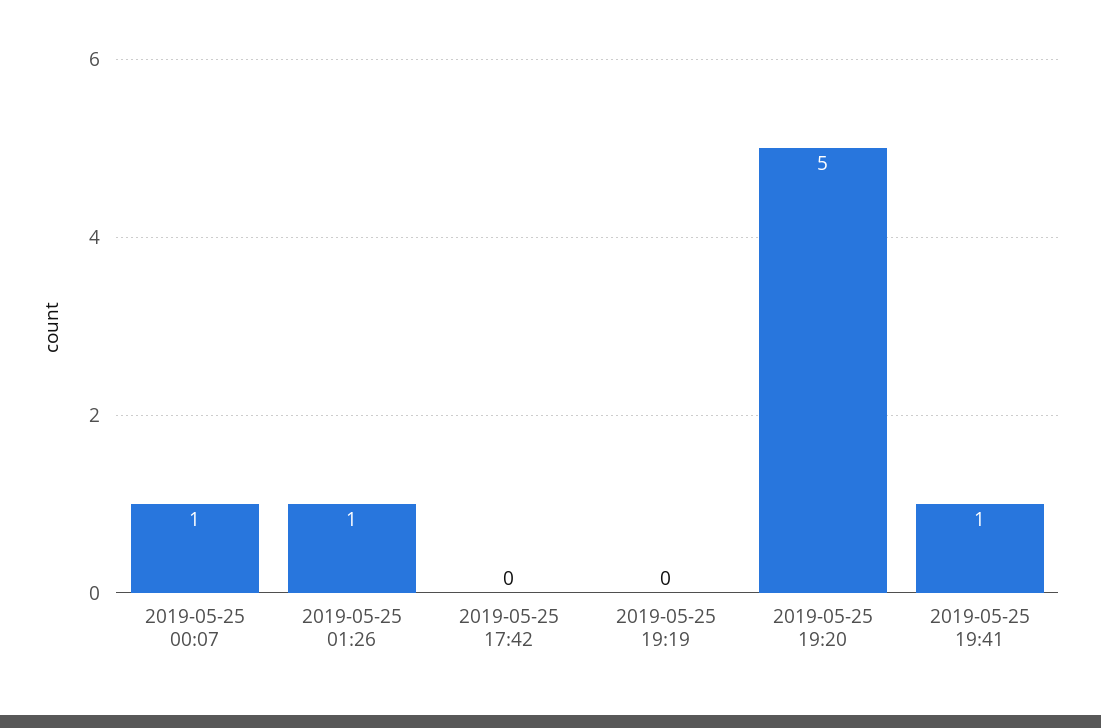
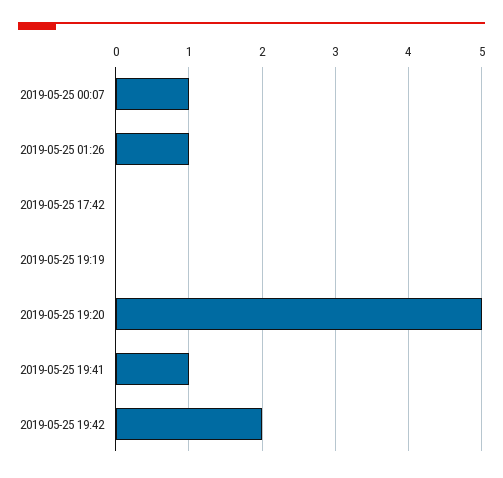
2019-05-25 19:42: none -> 2

